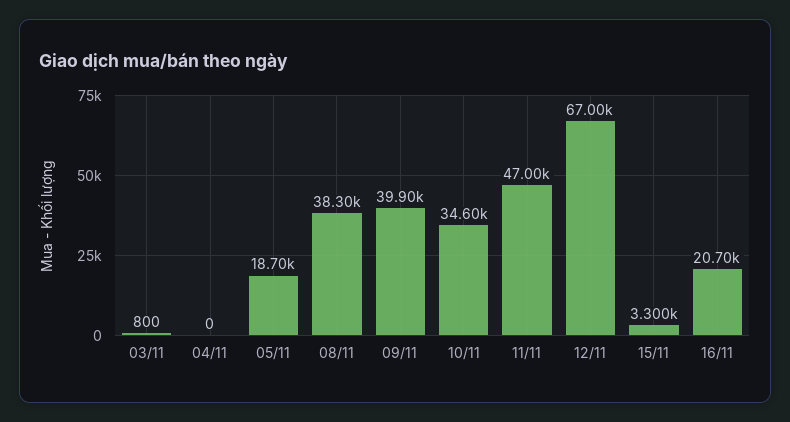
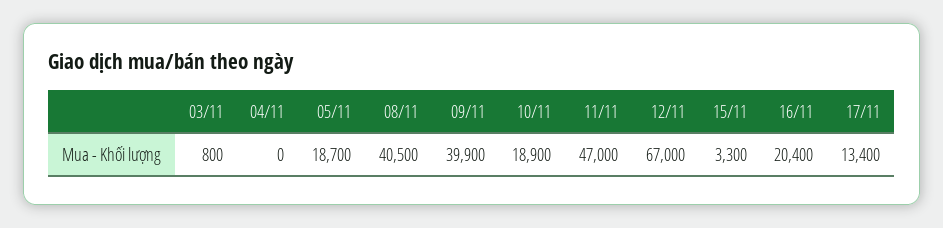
08/11: 38300 -> 40500
10/11: 34600 -> 18900
16/11: 20700 -> 20400
17/11: none -> 13400

